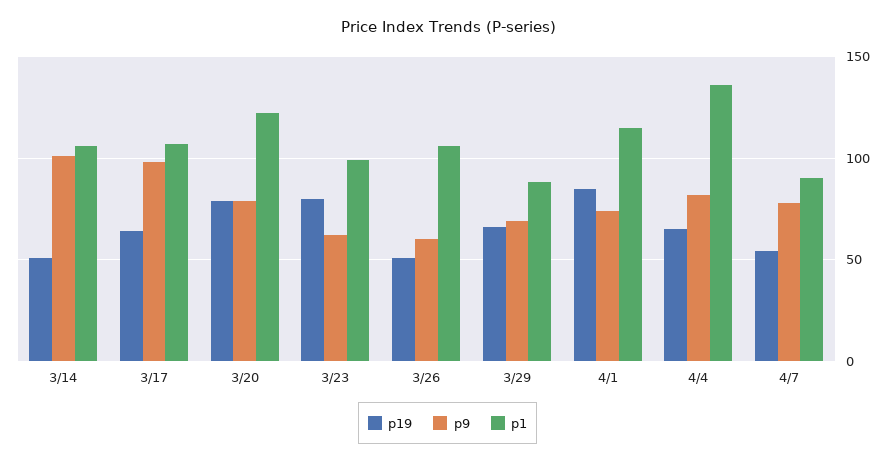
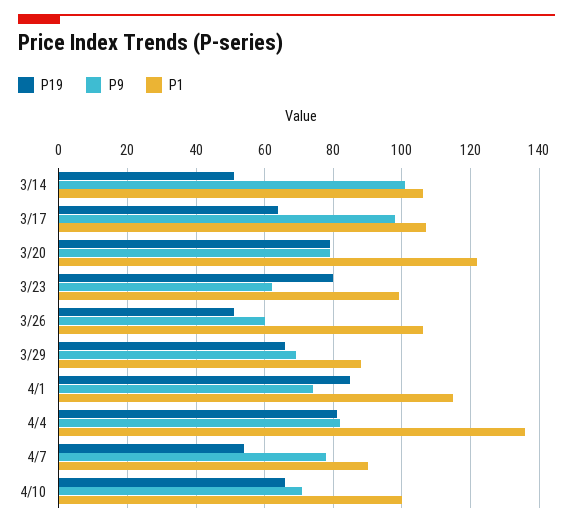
p19, 4/4: 65 -> 80
p19, 4/10: none -> 65
p9, 4/10: none -> 70
p1, 4/10: none -> 100

